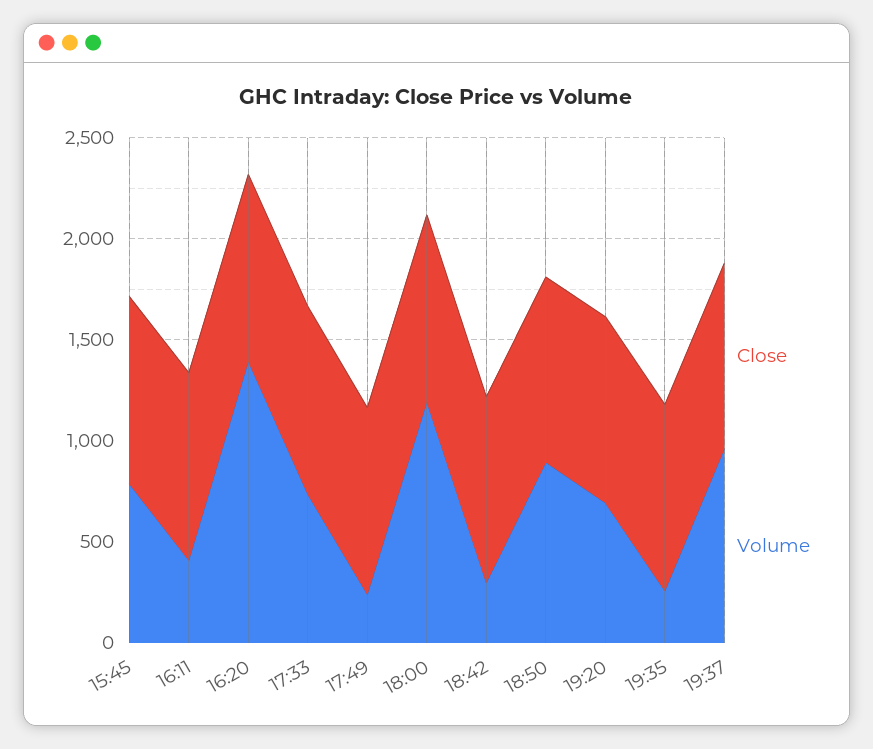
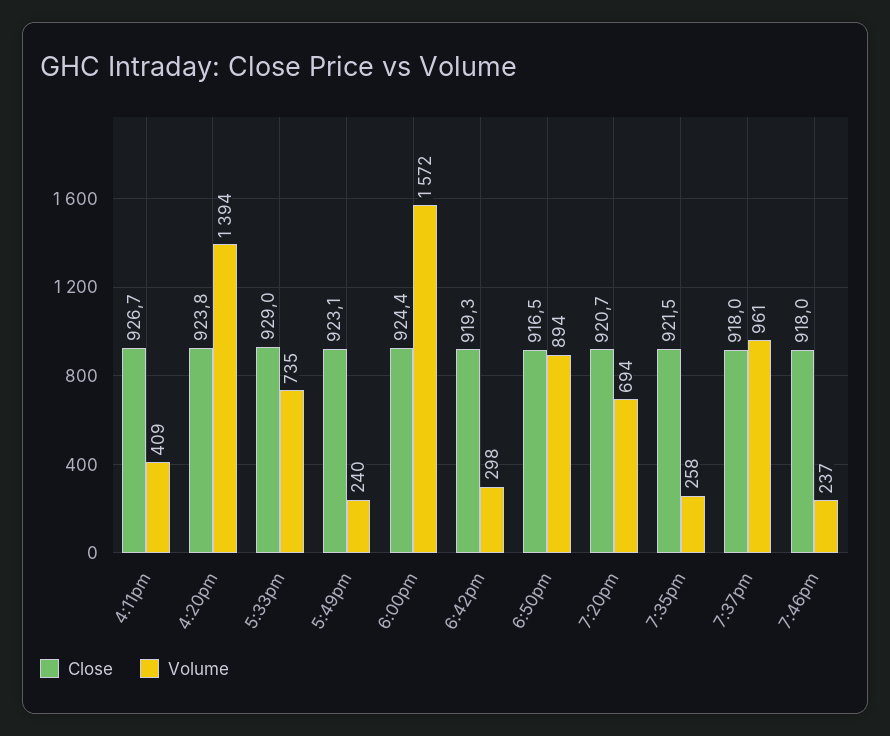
Close, 15:45: 900 -> none
Volume, 15:45: 800 -> none
Volume, 18:00: 1200 -> 1572
Close, 7:46pm: none -> 918
Volume, 7:46pm: none -> 237

